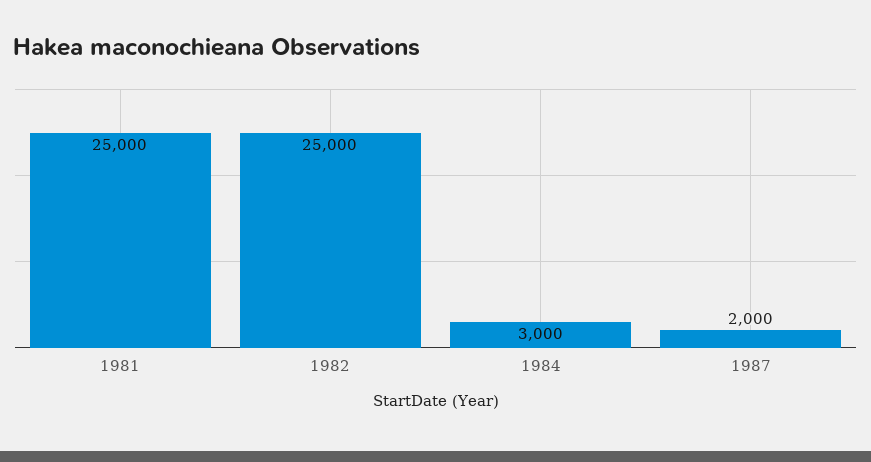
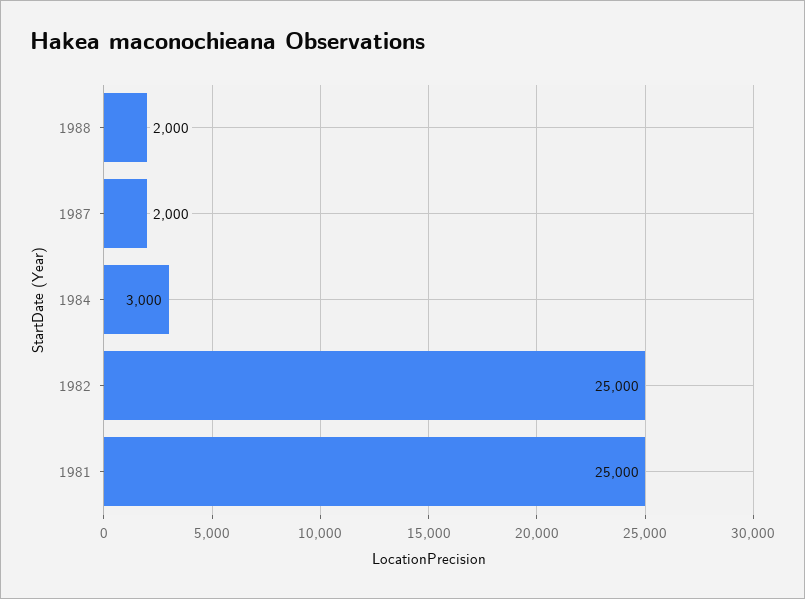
1988: none -> 2000

